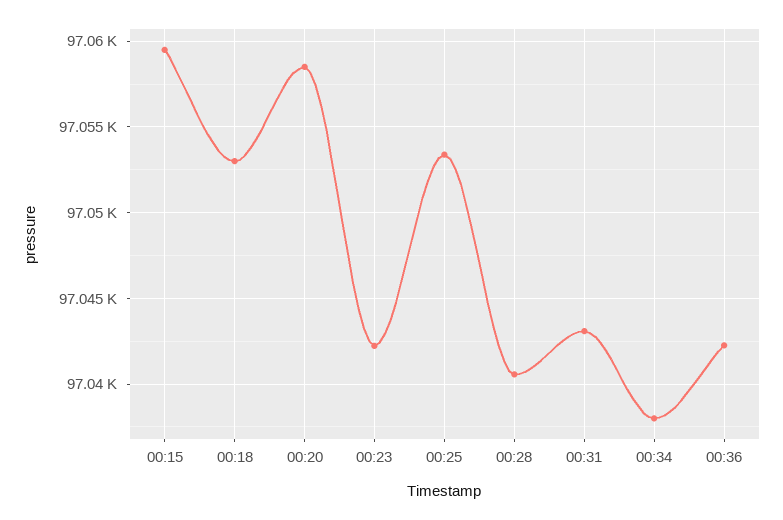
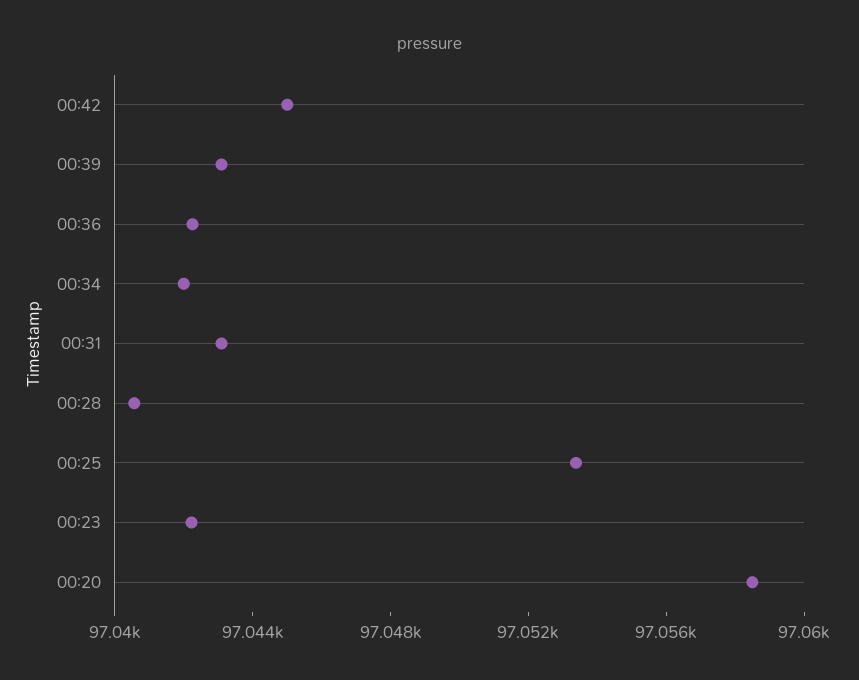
00:15: 97059.5 -> none
00:18: 97053 -> none
00:34: 97038 -> 97042
00:42: none -> 97045
00:39: none -> 97043

